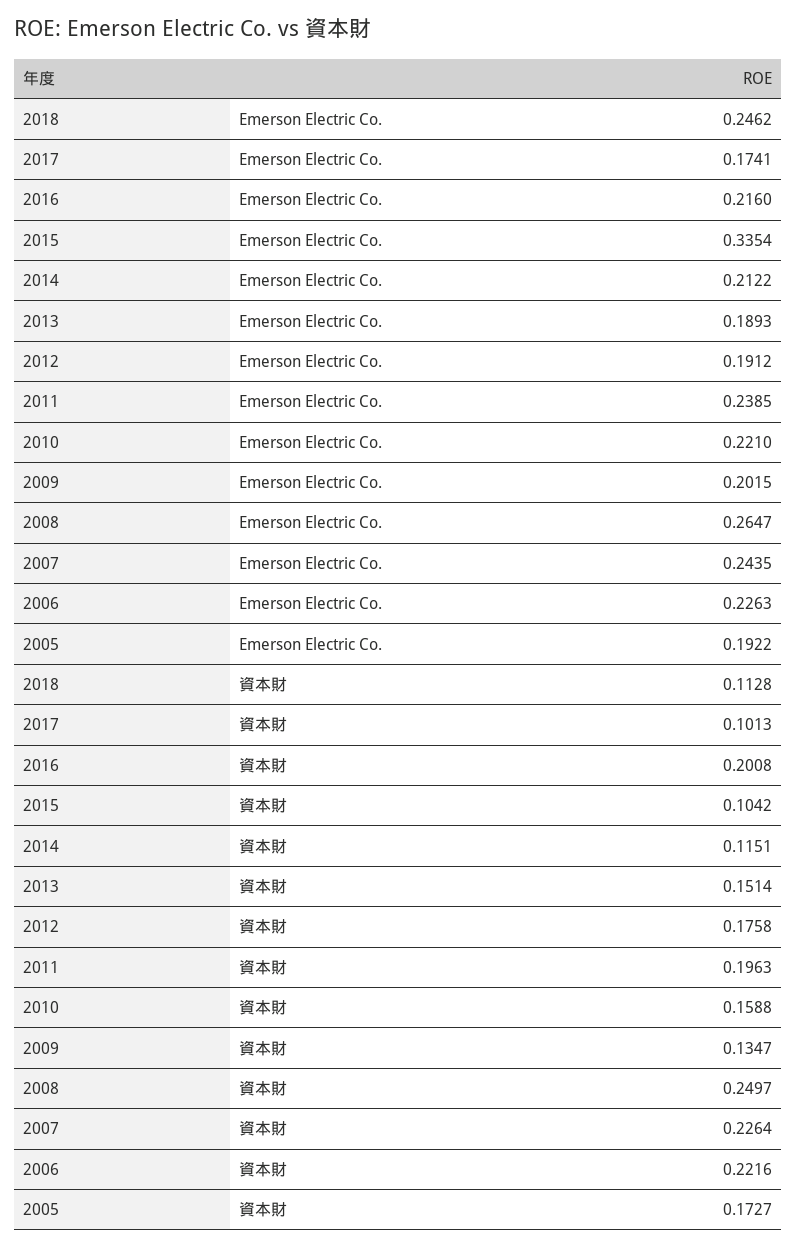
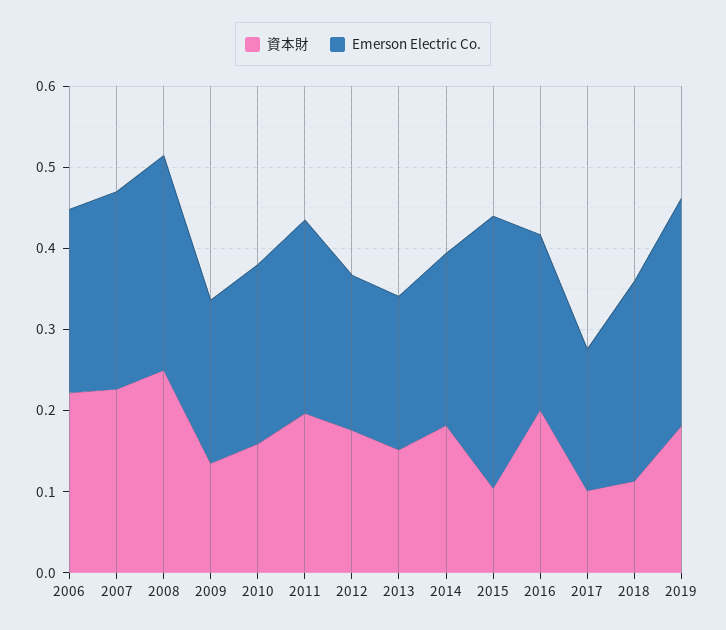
Emerson Electric Co., 2005: 0.1922 -> none
資本財, 2014: 0.1151 -> 0.18
資本財, 2005: 0.1727 -> none
資本財, 2019: none -> 0.18
Emerson Electric Co., 2019: none -> 0.28

